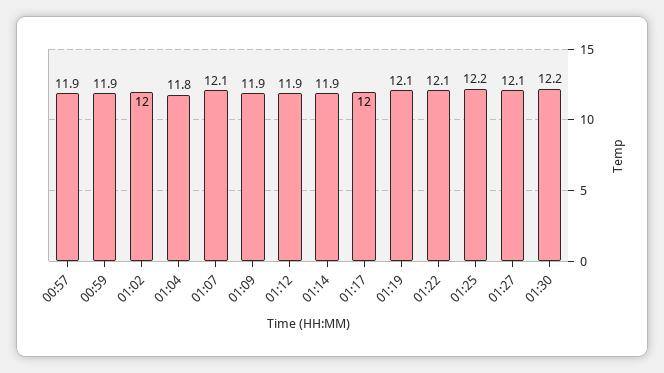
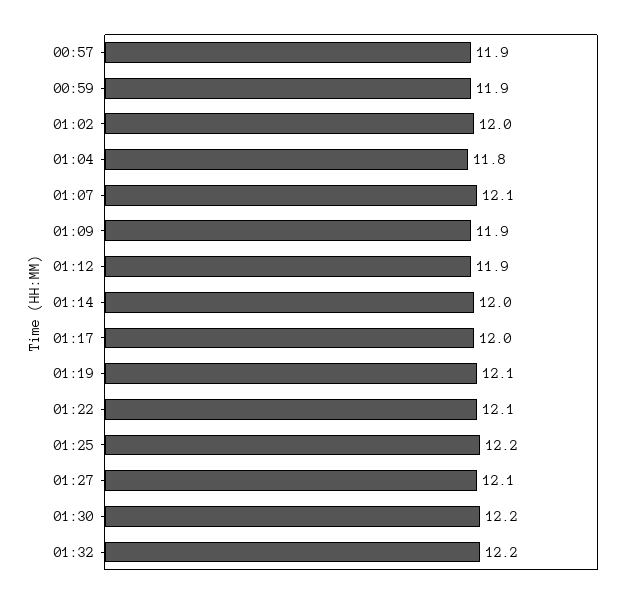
01:14: 11.9 -> 12
01:32: none -> 12.2

